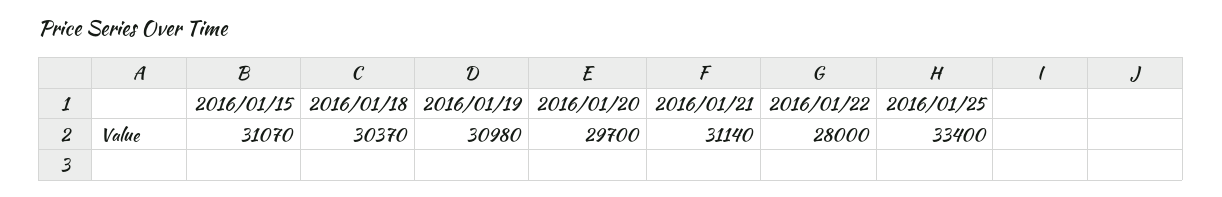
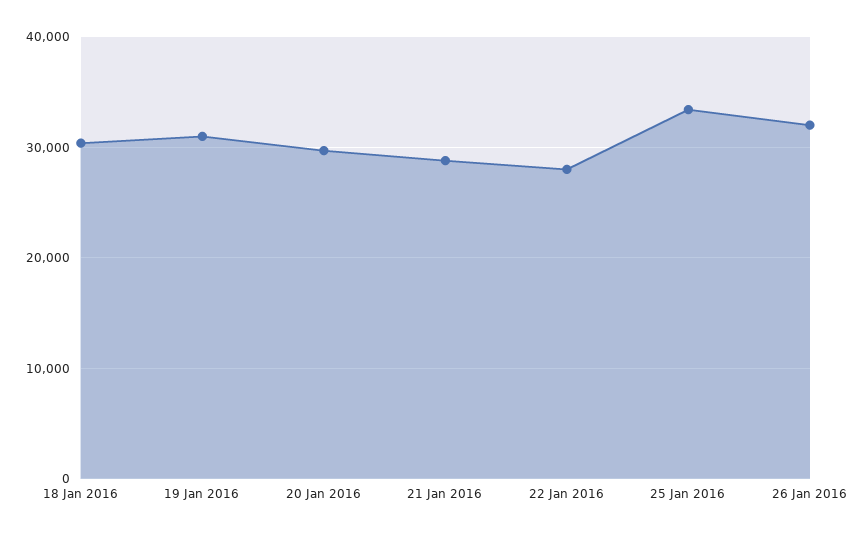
2016/01/15: 31070 -> none
2016/01/21: 31140 -> 29000
26 Jan 2016: none -> 32000

